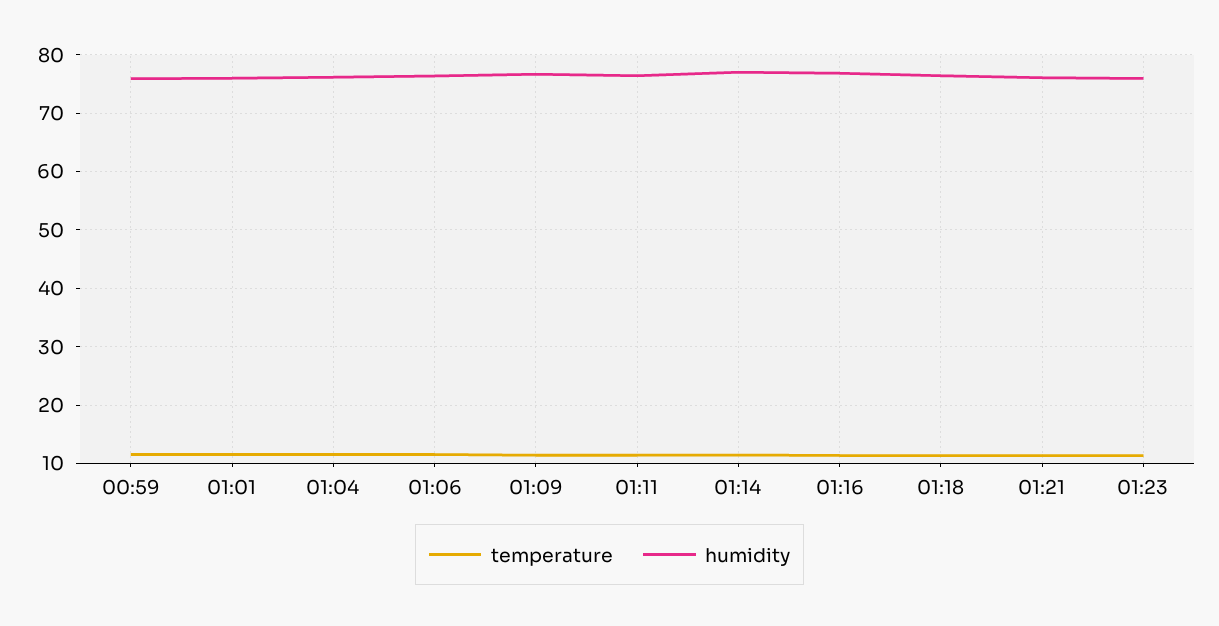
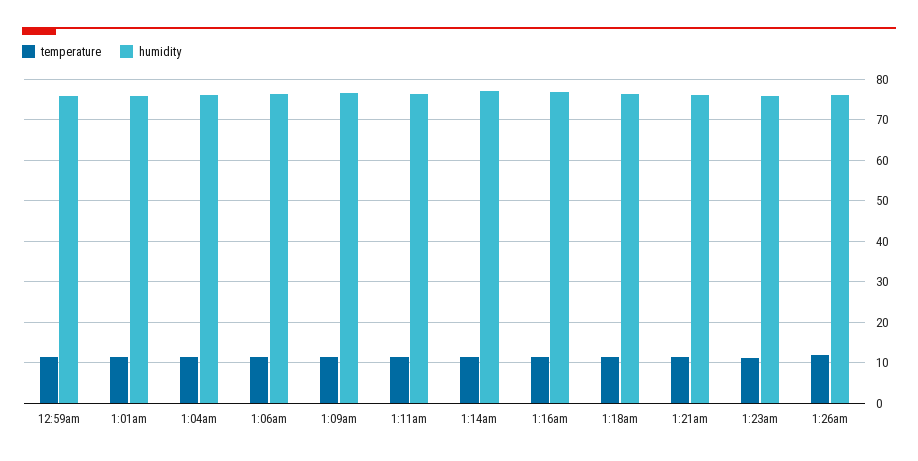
temperature, 1:26am: none -> 12
humidity, 1:26am: none -> 76

